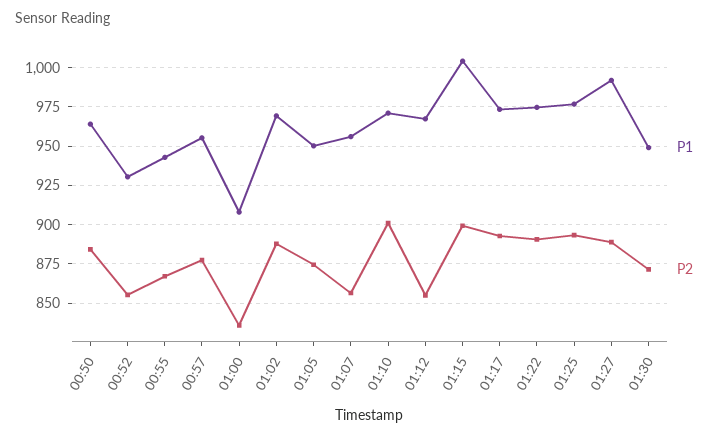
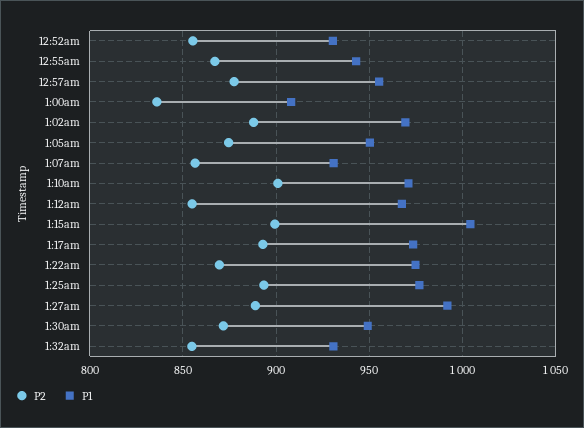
P1, 00:50: 965 -> none
P2, 00:50: 885 -> none
P1, 01:07: 955 -> 930
P2, 01:22: 890 -> 870
P2, 1:32am: none -> 855
P1, 1:32am: none -> 930

